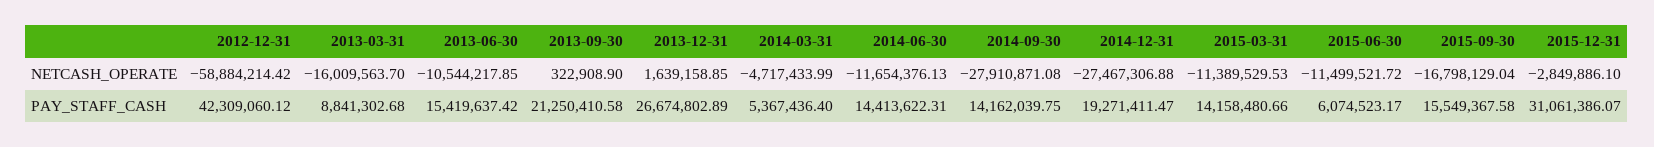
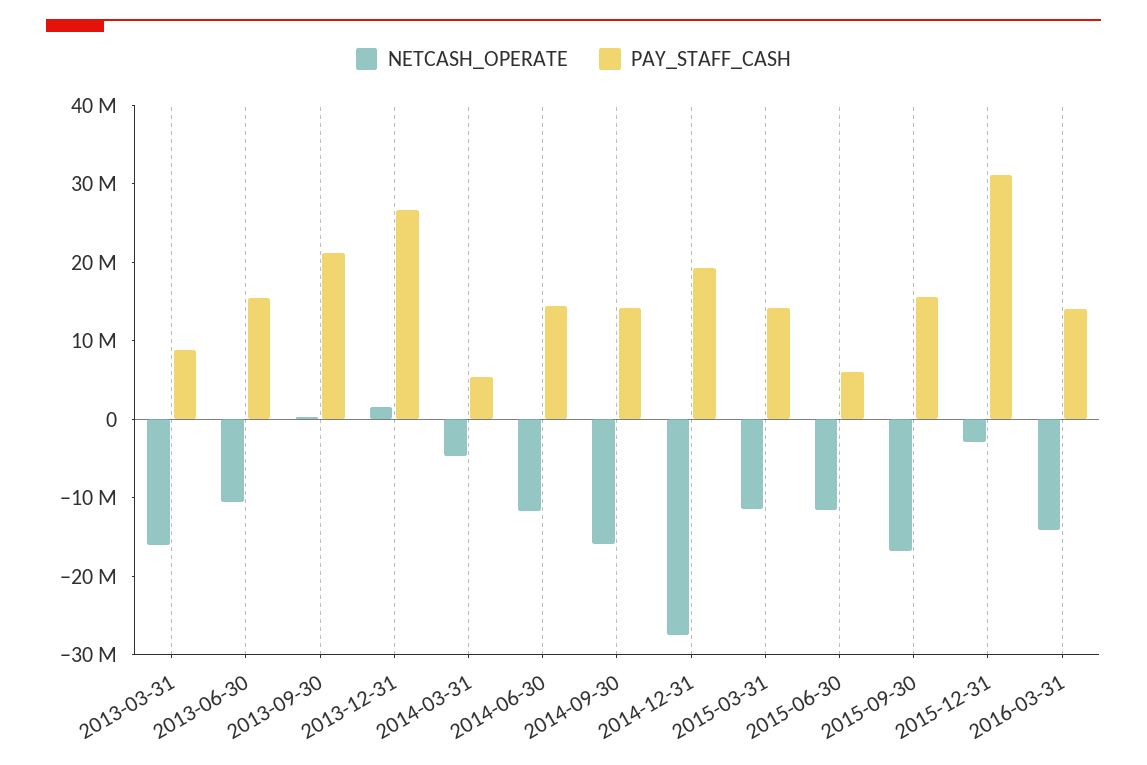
NETCASH_OPERATE, 2012-12-31: -58884214.42 -> none
NETCASH_OPERATE, 2014-09-30: -27910871.08 -> -16000000
PAY_STAFF_CASH, 2012-12-31: 42309060.12 -> none
NETCASH_OPERATE, 2016-03-31: none -> -14000000
PAY_STAFF_CASH, 2016-03-31: none -> 14000000

